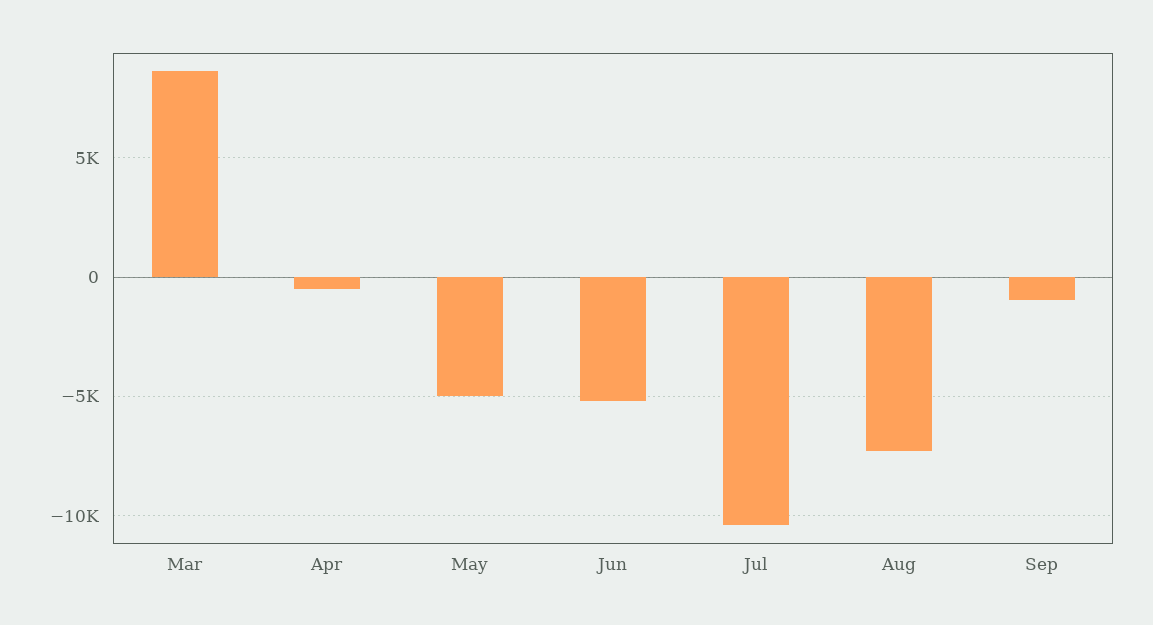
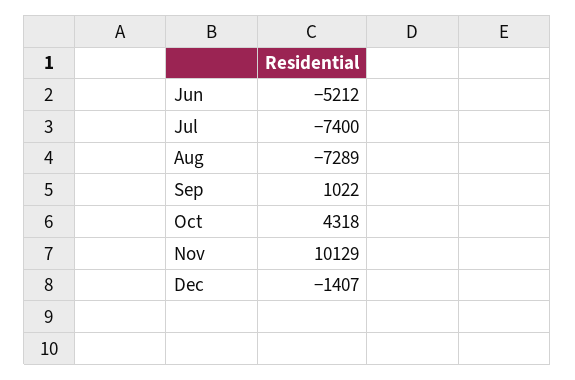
Mar: 8500 -> none
Apr: -500 -> none
May: -5000 -> none
Jul: -10500 -> -7400
Sep: -1000 -> 1022
Oct: none -> 4318
Nov: none -> 10129
Dec: none -> -1407

